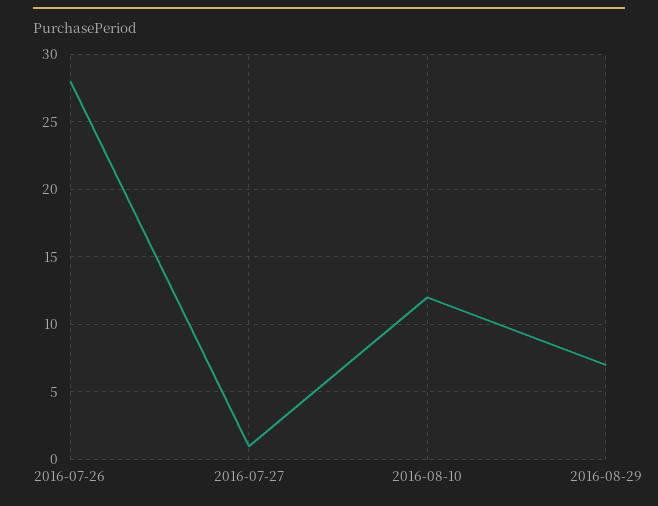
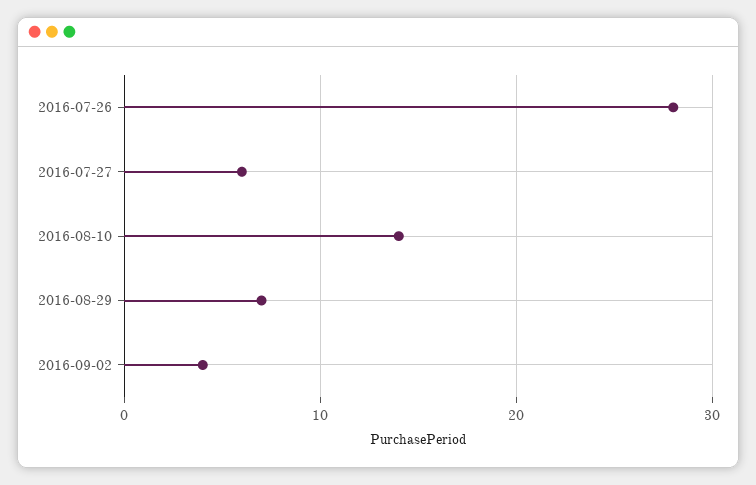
2016-07-27: 1 -> 6
2016-08-10: 12 -> 14
2016-09-02: none -> 4

